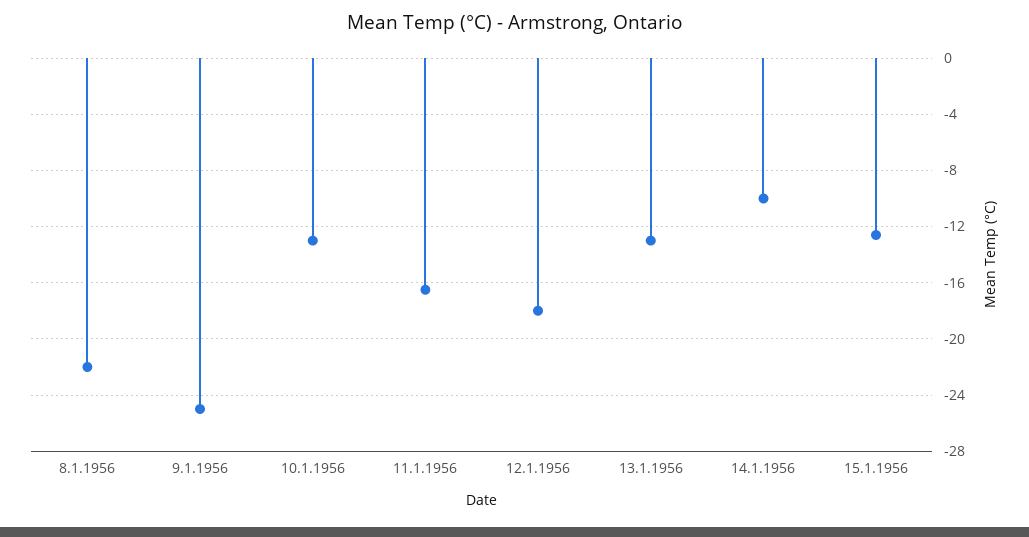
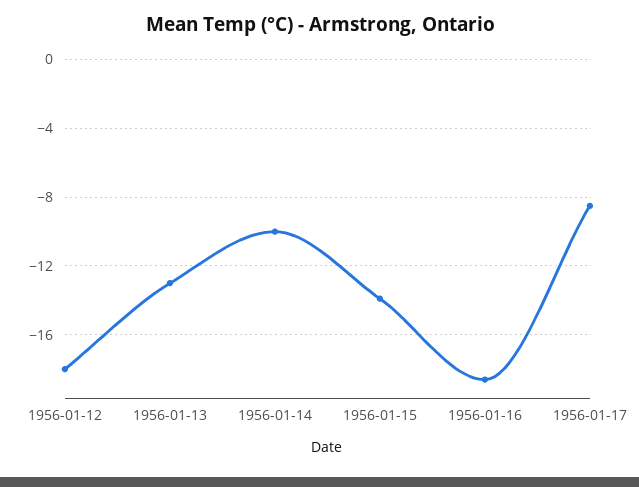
8.1.1956: -22 -> none
9.1.1956: -25 -> none
10.1.1956: -13 -> none
11.1.1956: -16.5 -> none
15.1.1956: -12.5 -> -14
1956-01-16: none -> -18.5
1956-01-17: none -> -8.5

